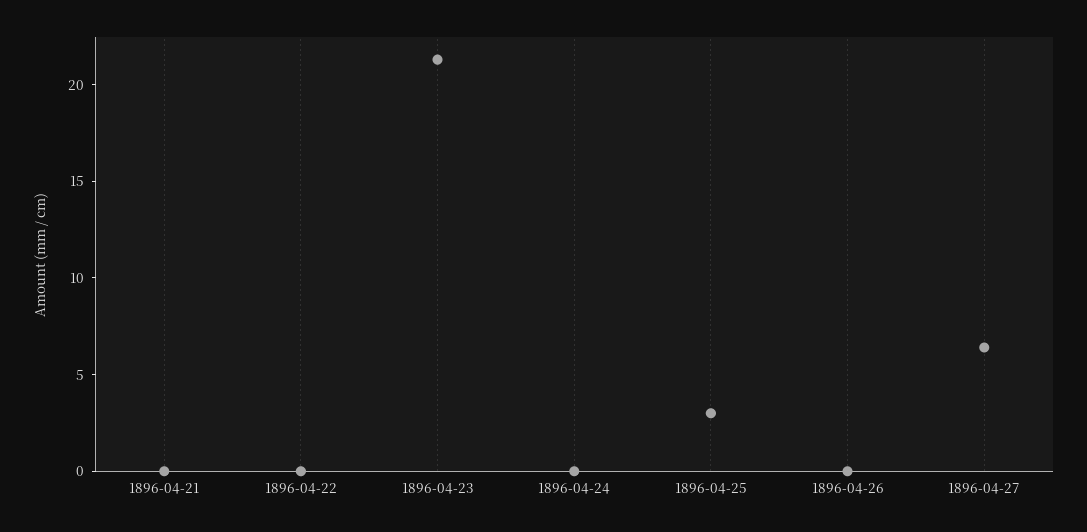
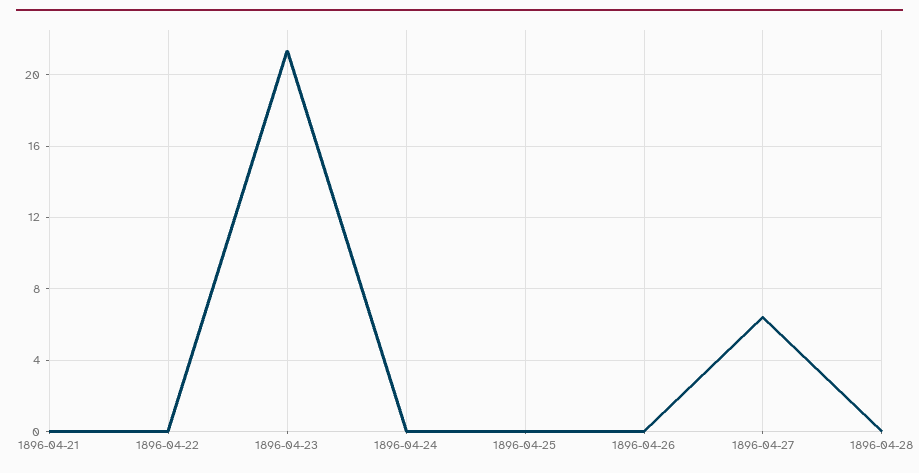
1896-04-25: 3 -> 0
1896-04-28: none -> 0

